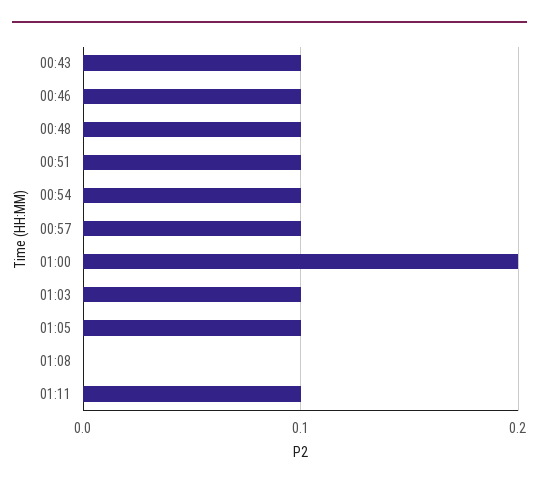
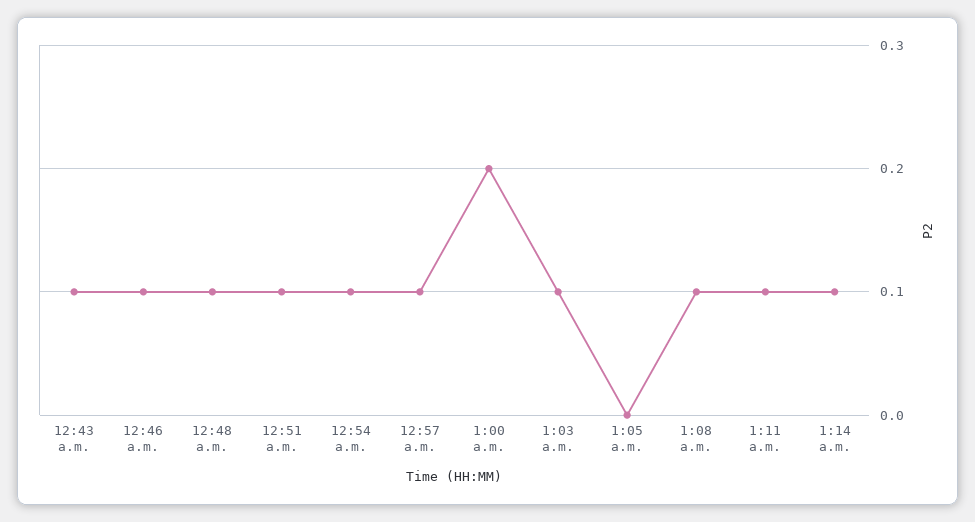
01:05: 0.1 -> 0
01:08: 0 -> 0.1
1:14 a.m.: none -> 0.1

